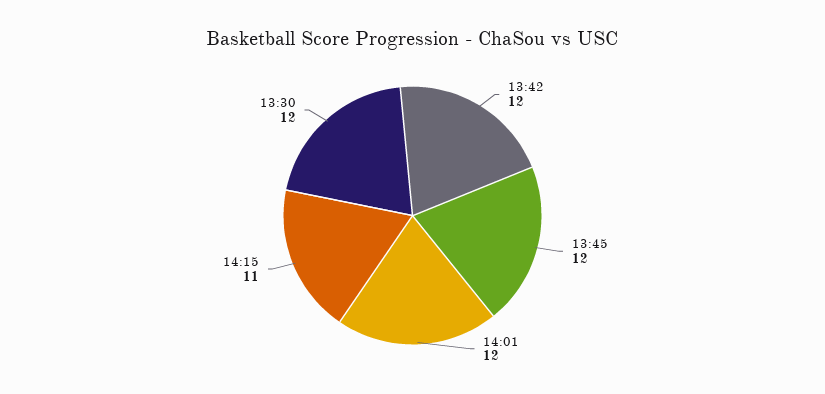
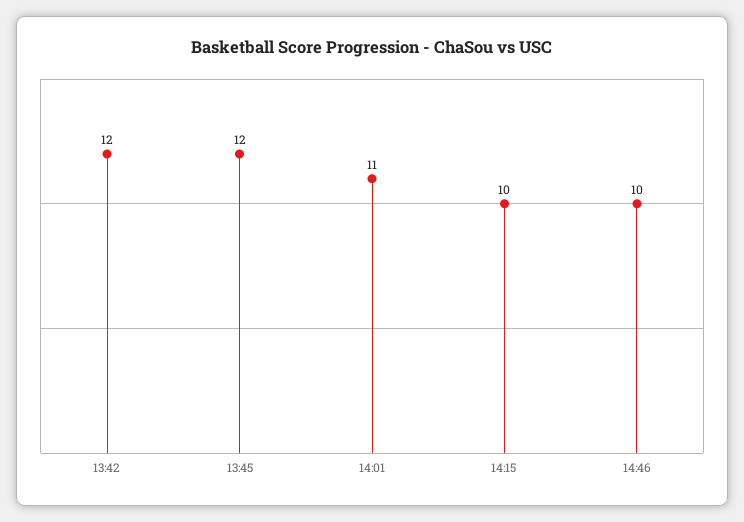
14:01: 12 -> 11
14:15: 11 -> 10
13:30: 12 -> none
14:46: none -> 10

